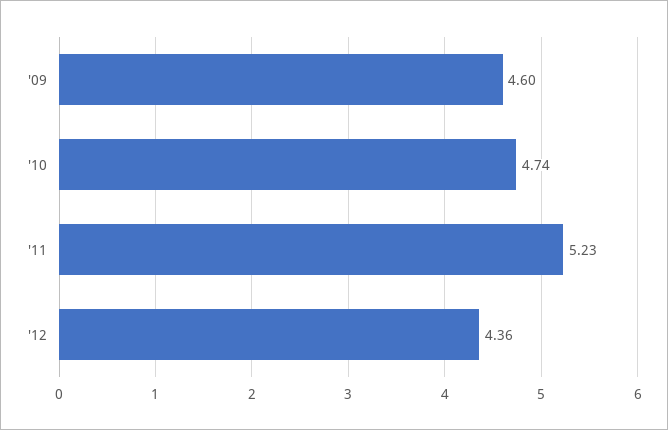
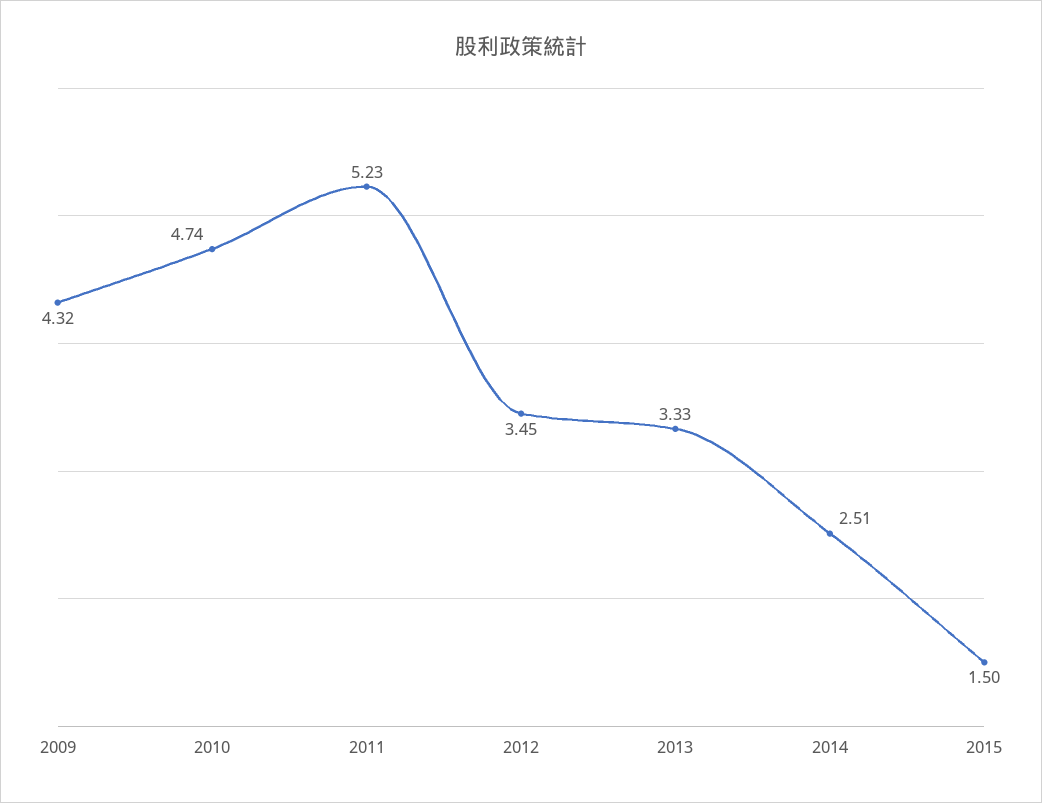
'09: 4.6 -> 4.32
'12: 4.36 -> 3.45
2013: none -> 3.33
2014: none -> 2.51
2015: none -> 1.5

